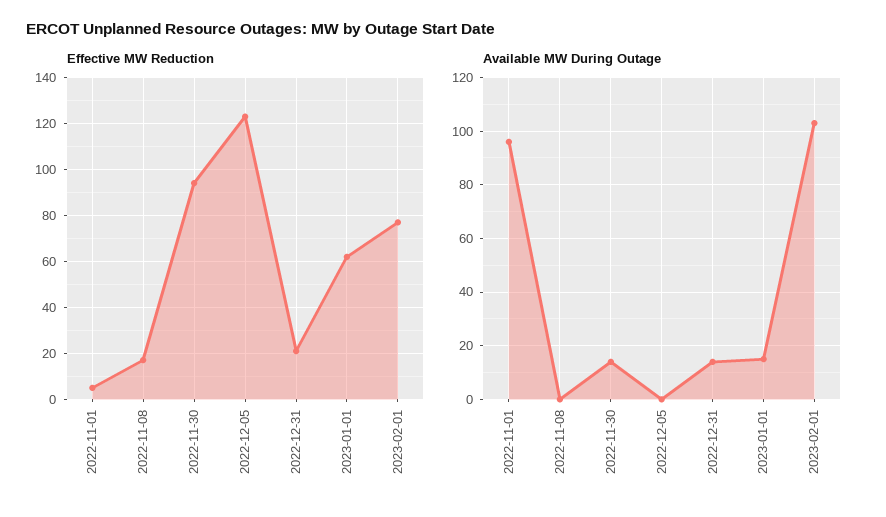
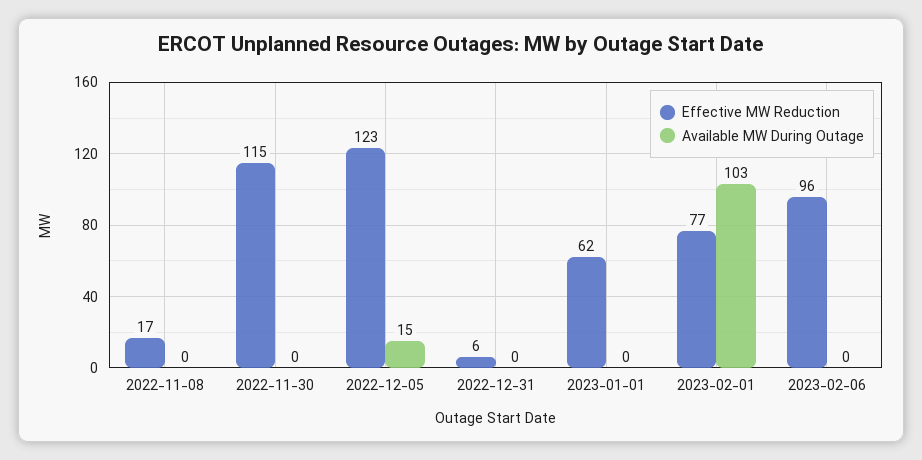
Effective MW Reduction, 2022-11-01: 5 -> none
Effective MW Reduction, 2022-11-30: 95 -> 115
Effective MW Reduction, 2022-12-31: 20 -> 6
Available MW During Outage, 2022-11-01: 95 -> none
Available MW During Outage, 2022-11-30: 15 -> 0
Available MW During Outage, 2022-12-05: 0 -> 15
Available MW During Outage, 2022-12-31: 15 -> 0
Available MW During Outage, 2023-01-01: 15 -> 0
Effective MW Reduction, 2023-02-06: none -> 96
Available MW During Outage, 2023-02-06: none -> 0

